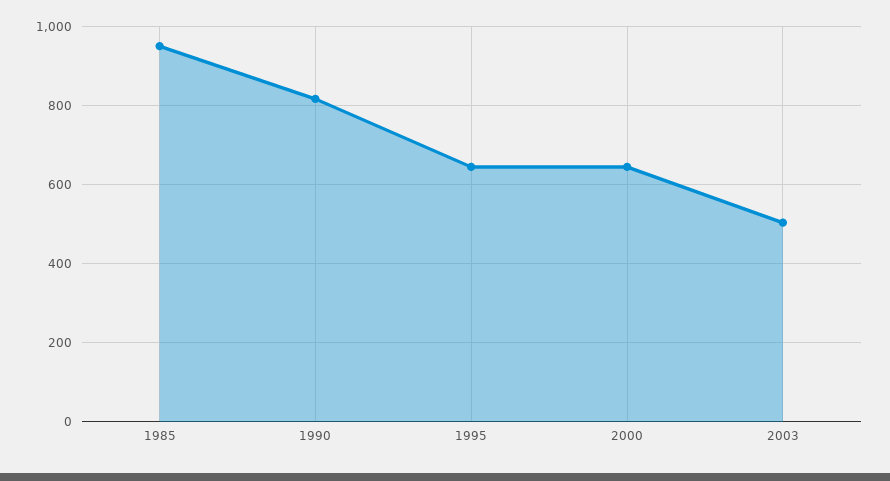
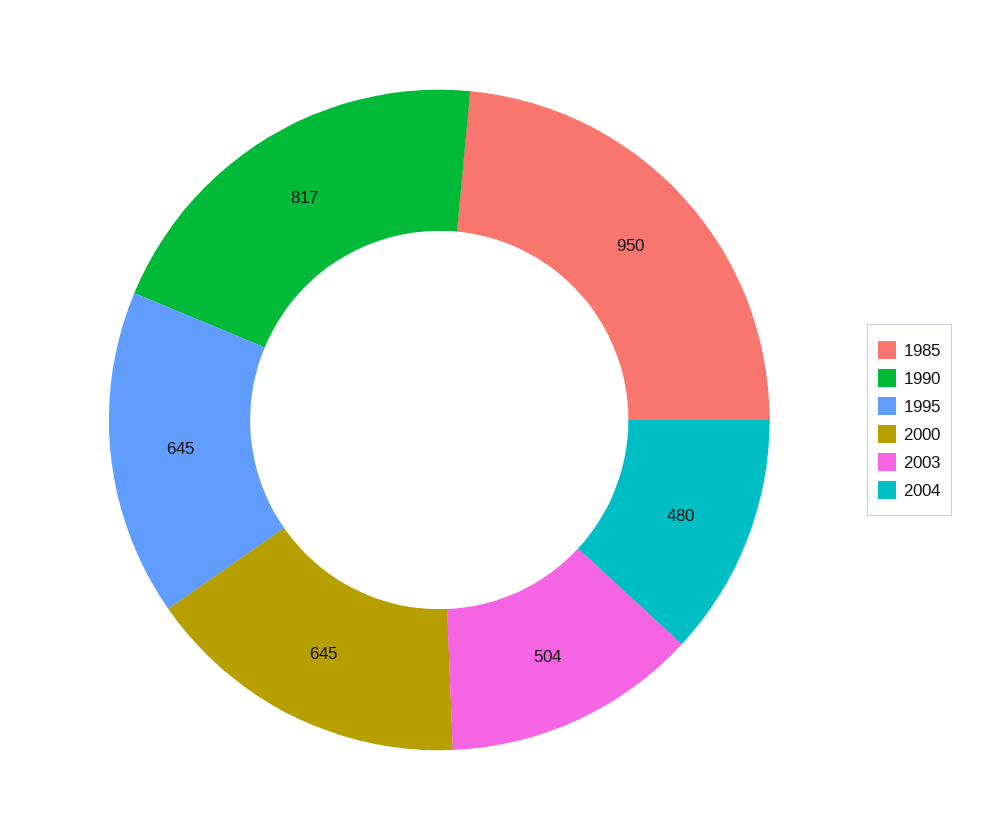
2004: none -> 480

